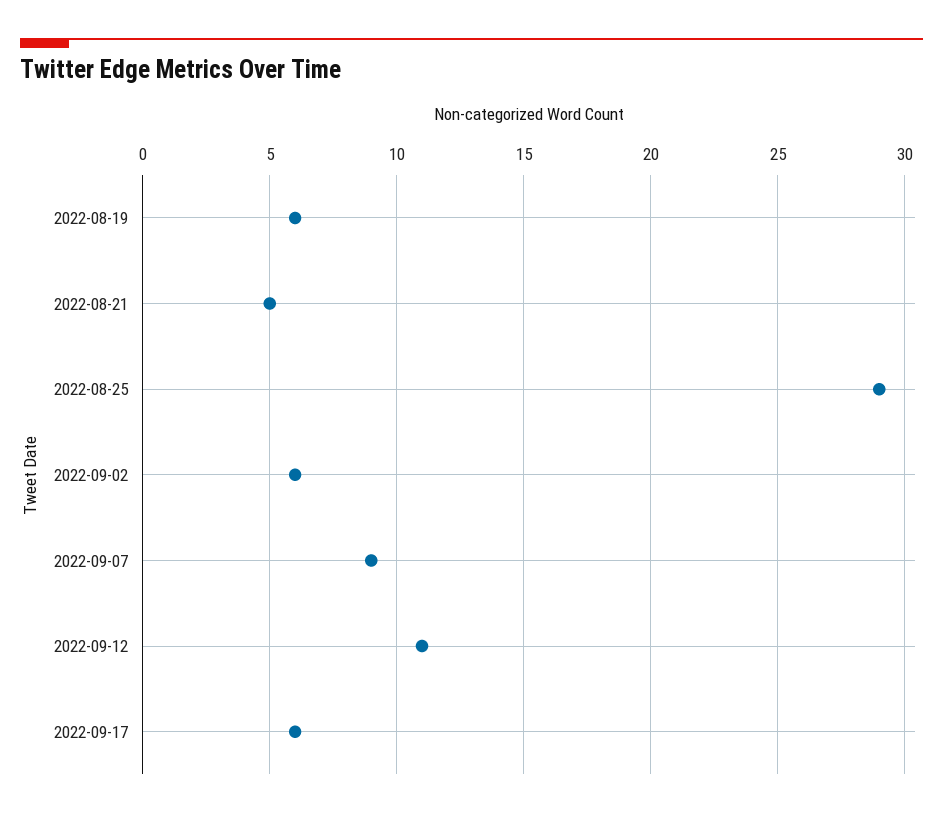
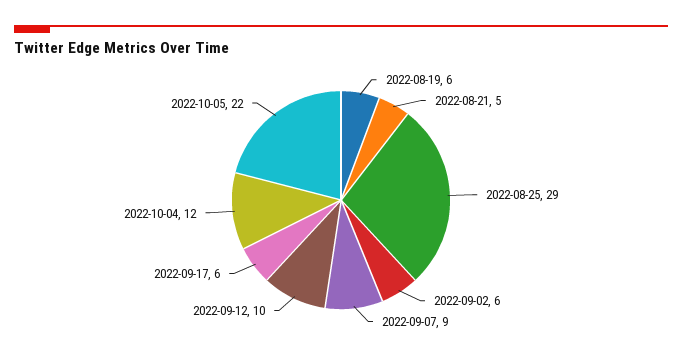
2022-09-12: 11 -> 10
2022-10-04: none -> 12
2022-10-05: none -> 22

